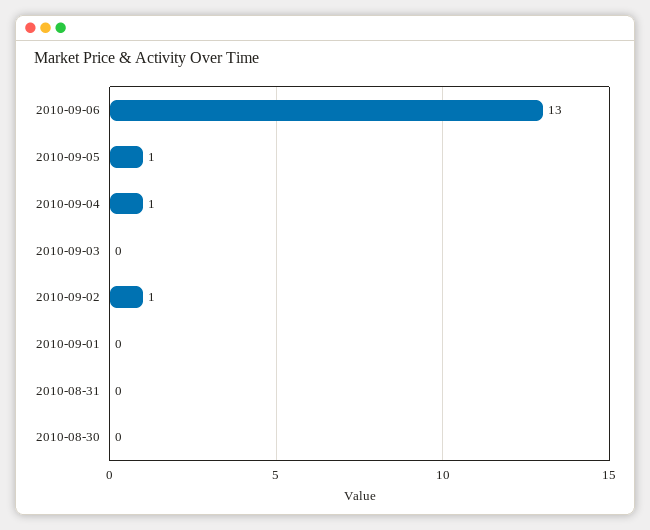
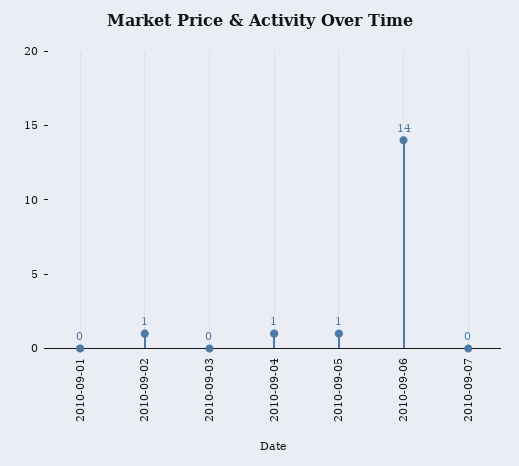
2010-09-06: 13 -> 14
2010-08-31: 0 -> none
2010-08-30: 0 -> none
2010-09-07: none -> 0

